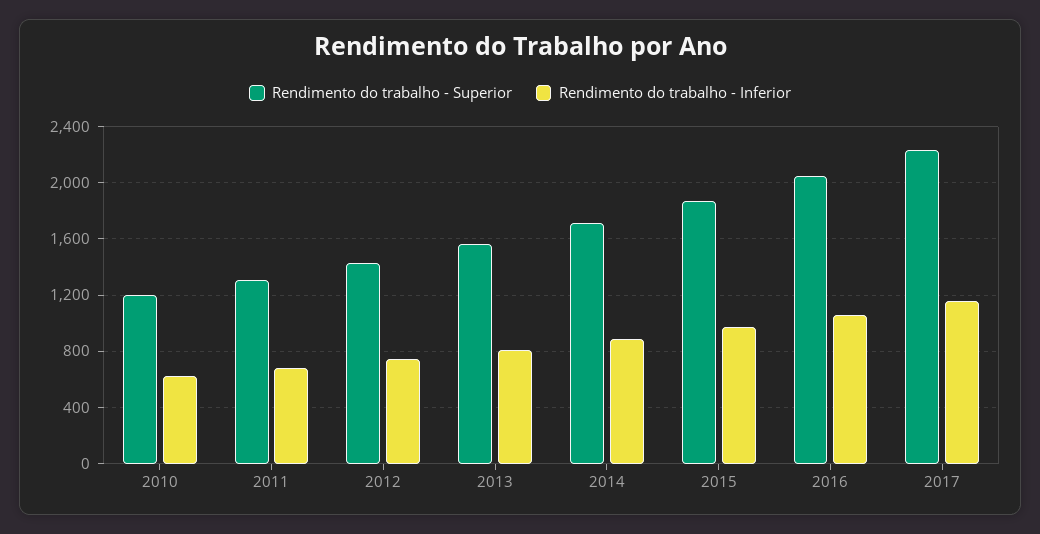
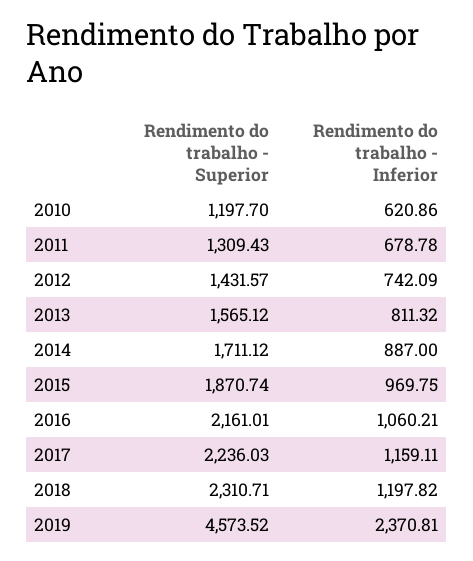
Rendimento do trabalho - Superior, 2016: 2050 -> 2161.01
Rendimento do trabalho - Superior, 2018: none -> 2310.71
Rendimento do trabalho - Inferior, 2018: none -> 1197.82
Rendimento do trabalho - Superior, 2019: none -> 4573.52
Rendimento do trabalho - Inferior, 2019: none -> 2370.81

